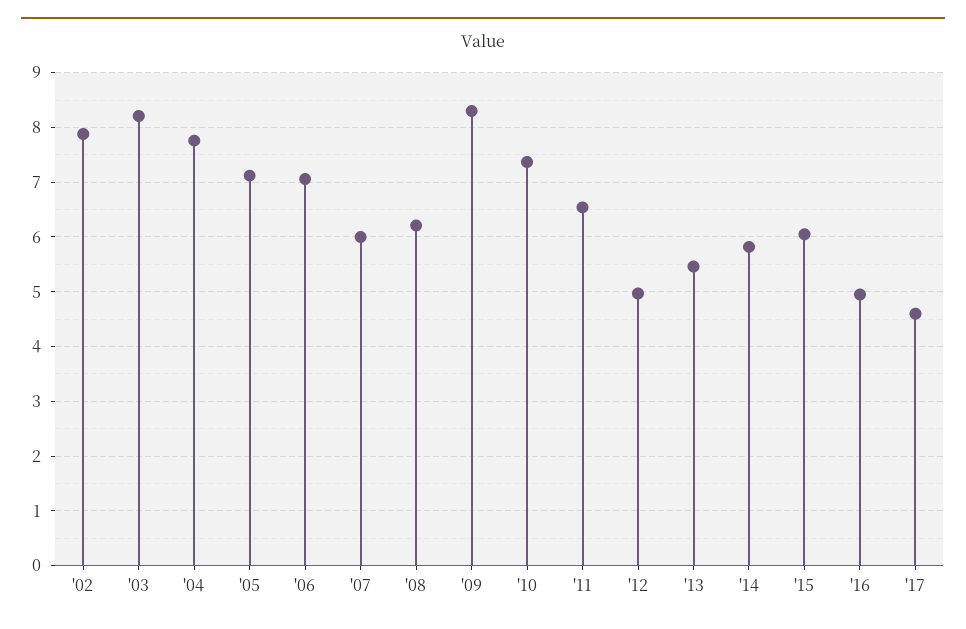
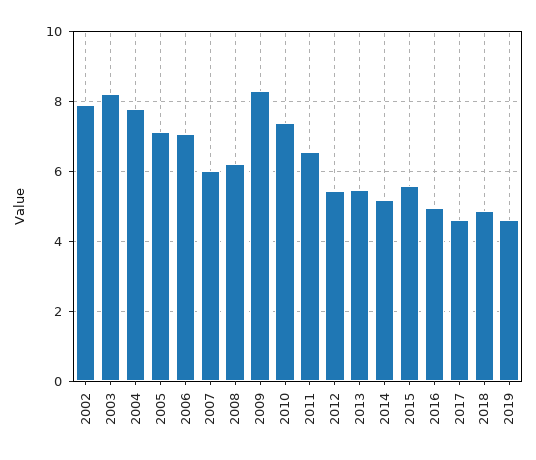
'12: 5 -> 5.4
'14: 5.8 -> 5.2
'15: 6 -> 5.6
2018: none -> 4.8
2019: none -> 4.6

